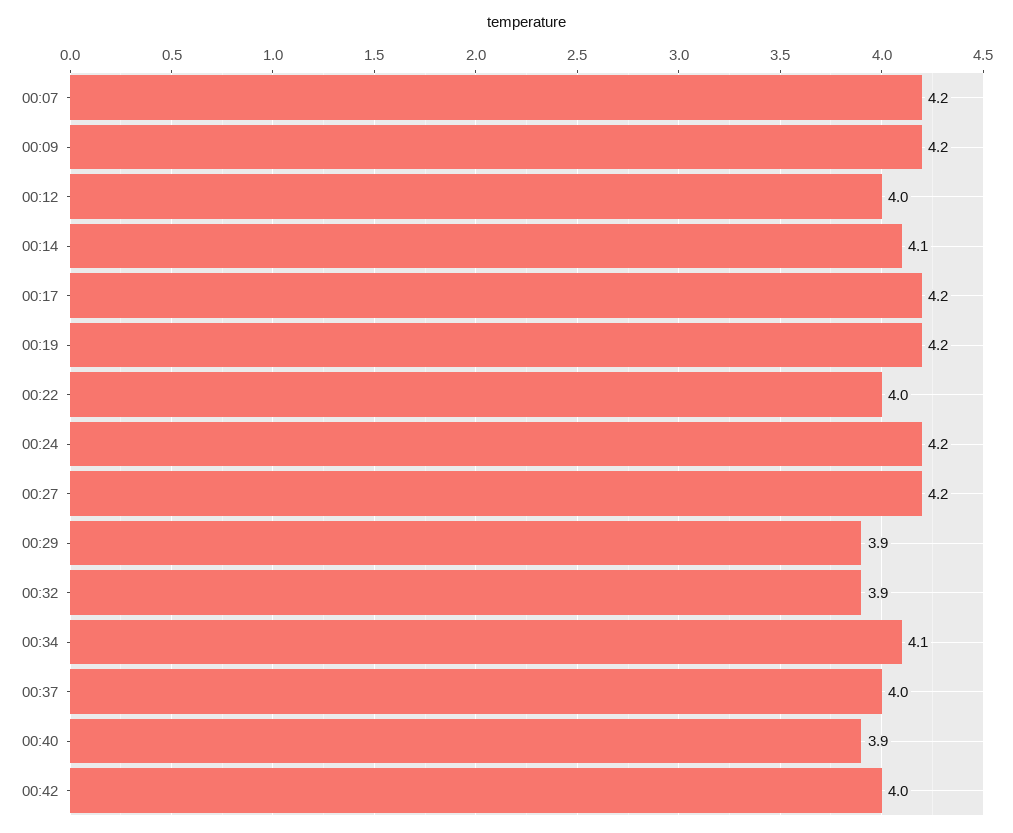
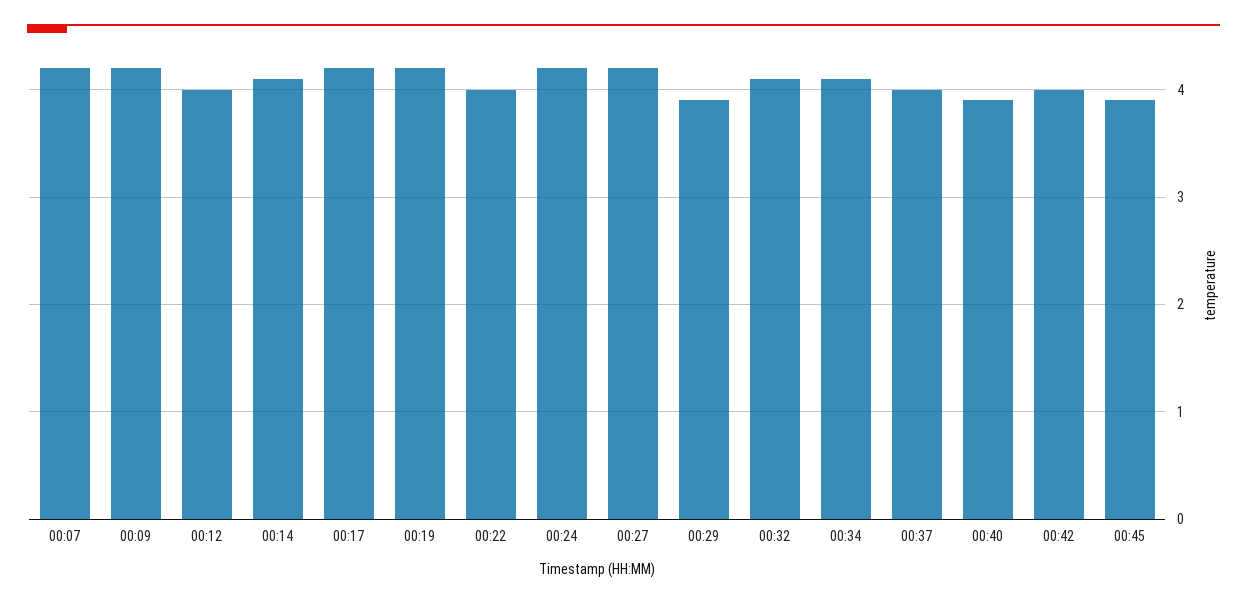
00:32: 3.9 -> 4.1
00:45: none -> 3.9

